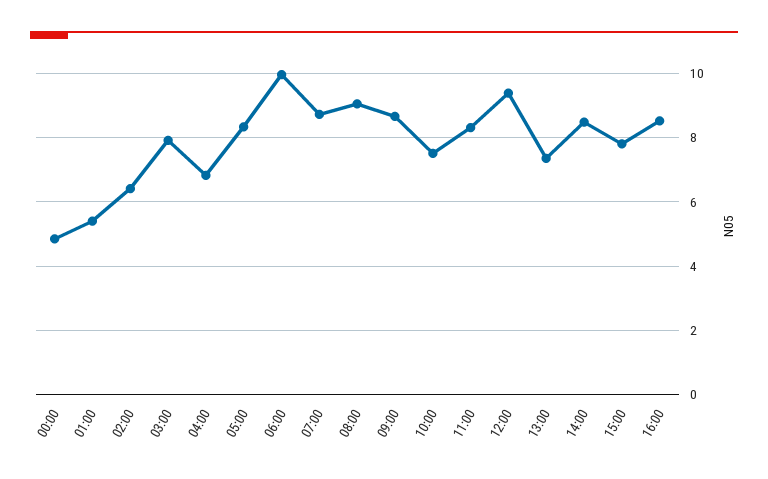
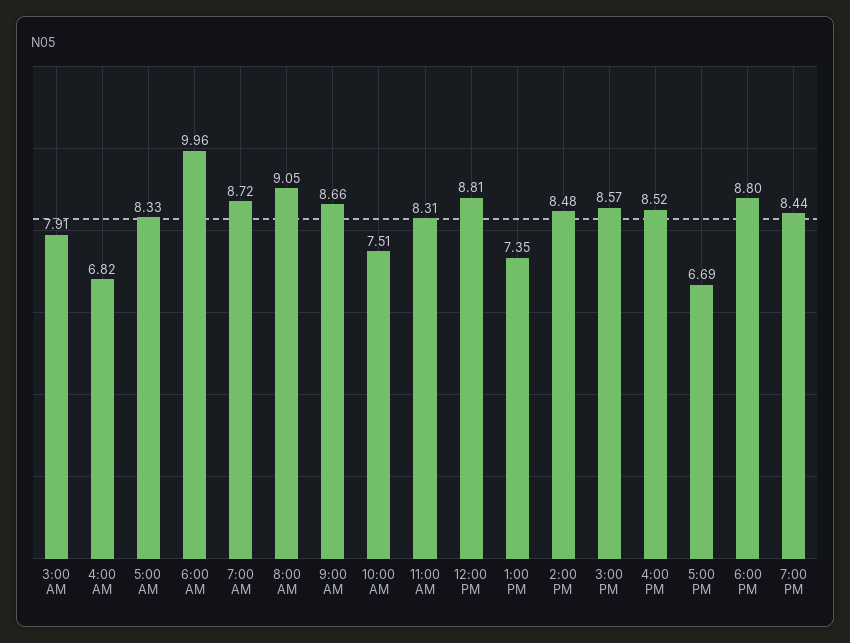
00:00: 4.8 -> none
01:00: 5.4 -> none
02:00: 6.4 -> none
12:00: 9.4 -> 8.81
15:00: 7.8 -> 8.57
5:00 PM: none -> 6.69
6:00 PM: none -> 8.8
7:00 PM: none -> 8.44

